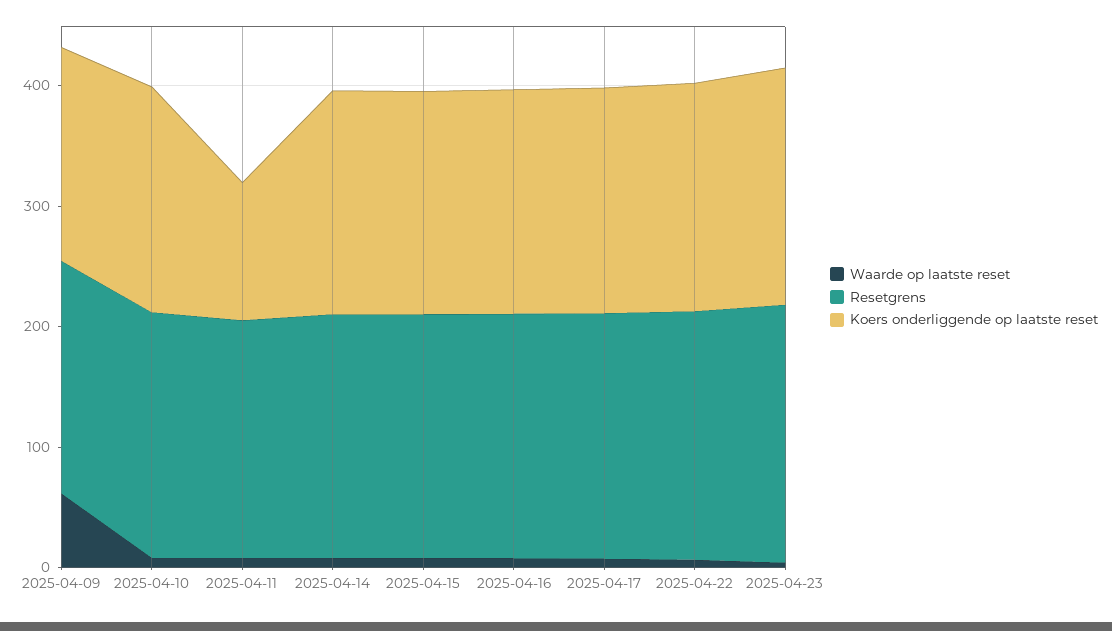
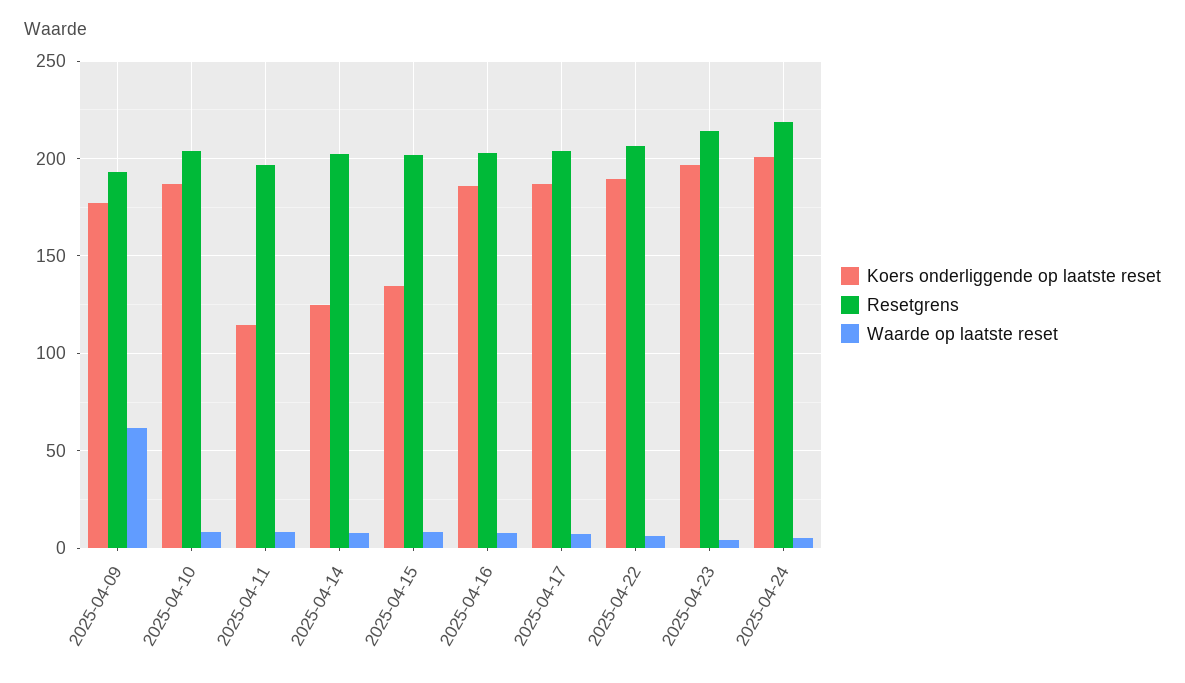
Koers onderliggende op laatste reset, 2025-04-14: 180 -> 125
Koers onderliggende op laatste reset, 2025-04-15: 180 -> 135
Koers onderliggende op laatste reset, 2025-04-24: none -> 200
Resetgrens, 2025-04-24: none -> 220
Waarde op laatste reset, 2025-04-24: none -> 5

